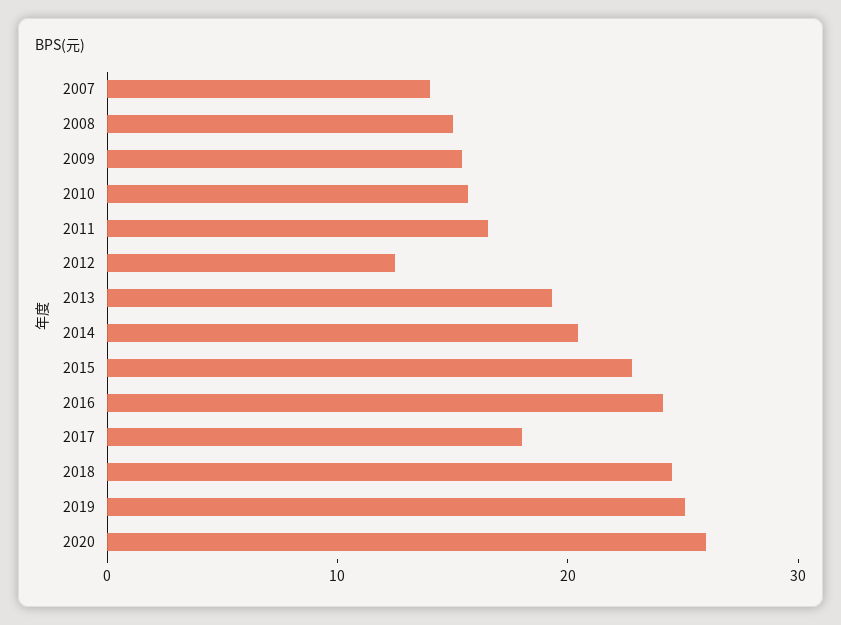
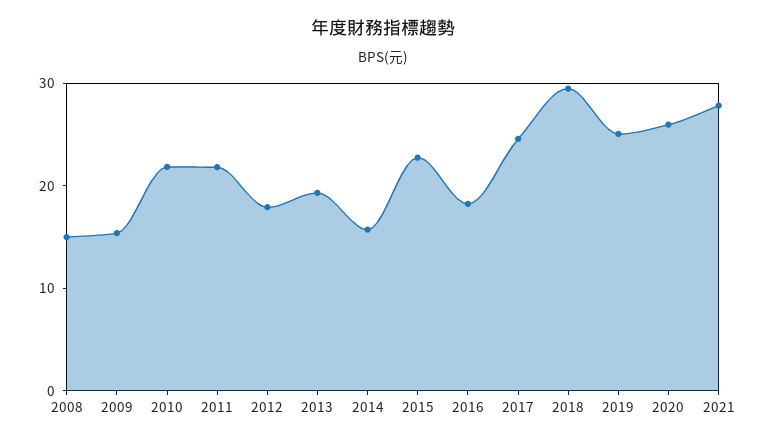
2007: 14 -> none
2010: 16 -> 22
2011: 16 -> 22
2012: 12 -> 18
2014: 20 -> 16
2016: 24 -> 18
2017: 18 -> 24
2018: 24 -> 30
2021: none -> 28

